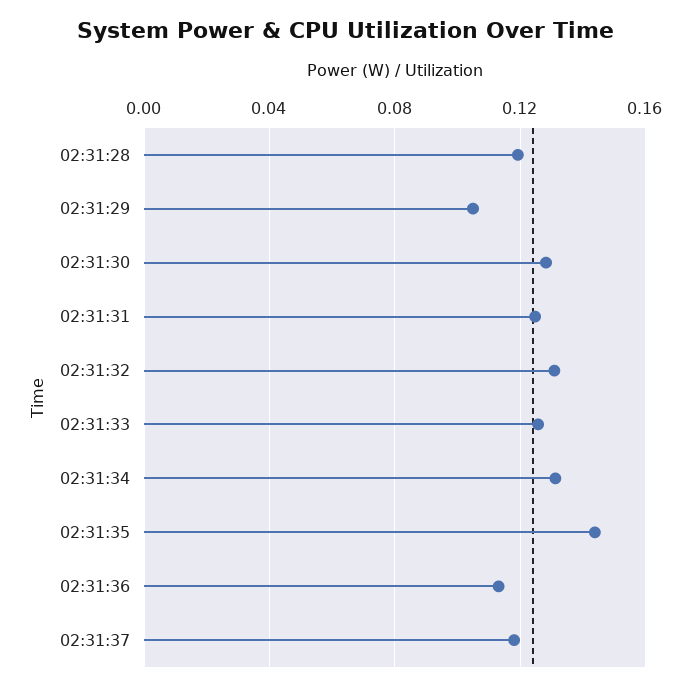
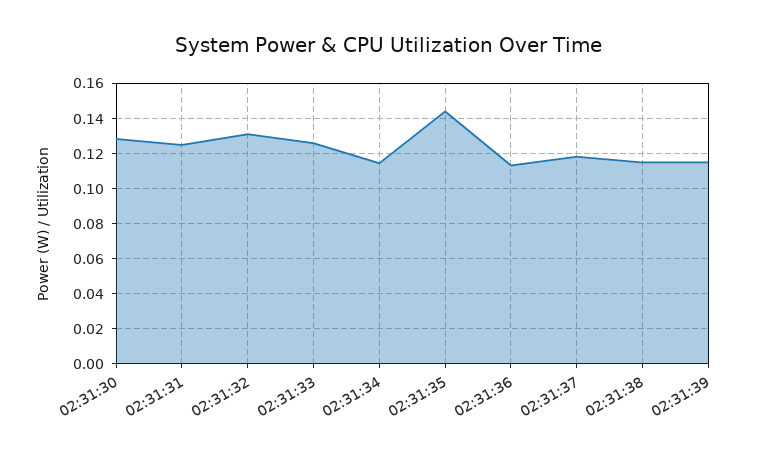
02:31:28: 0.12 -> none
02:31:29: 0.105 -> none
02:31:34: 0.13 -> 0.115
02:31:38: none -> 0.115
02:31:39: none -> 0.115

